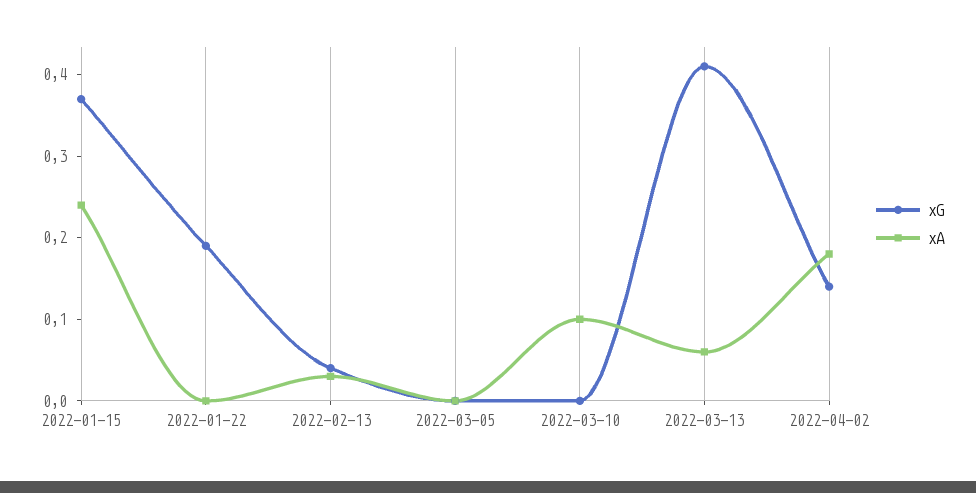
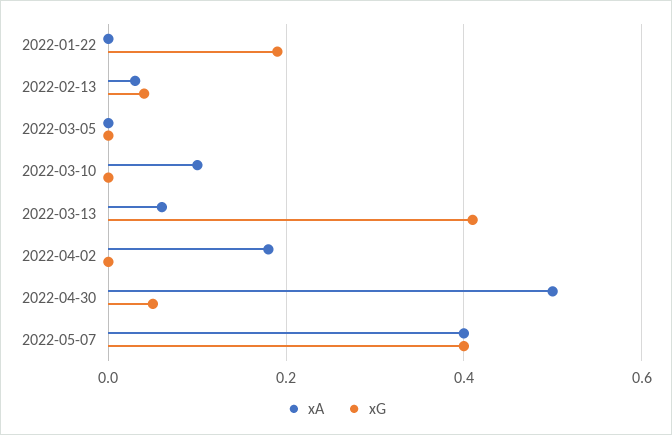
xG, 2022-01-15: 0.37 -> none
xA, 2022-01-15: 0.24 -> none
xG, 2022-04-02: 0.14 -> 0
xA, 2022-04-30: none -> 0.5
xG, 2022-04-30: none -> 0.05
xA, 2022-05-07: none -> 0.4
xG, 2022-05-07: none -> 0.4

